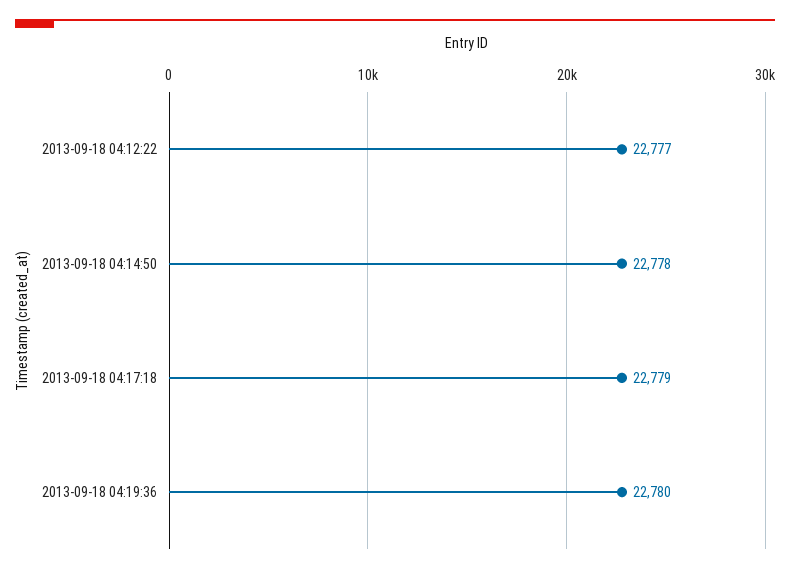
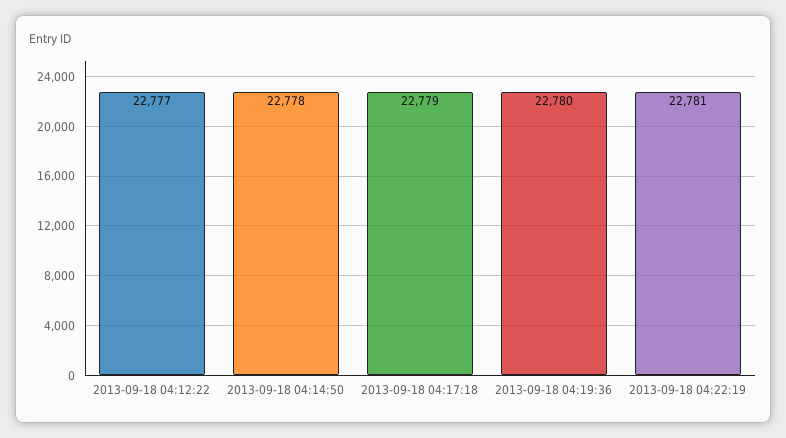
2013-09-18 04:22:19: none -> 22781

